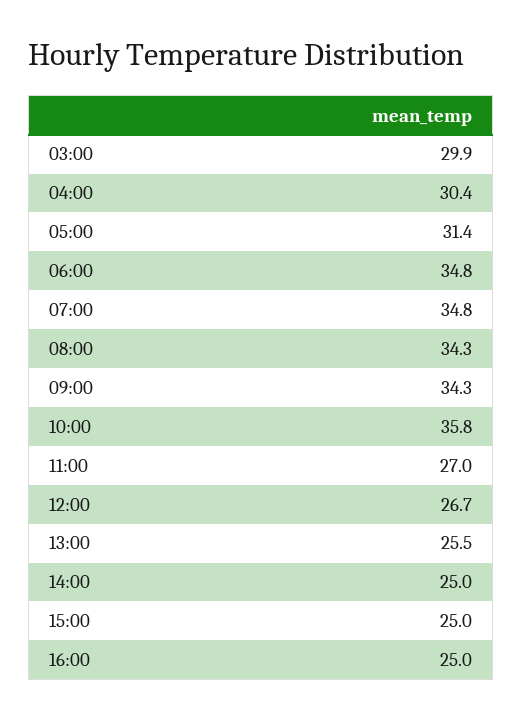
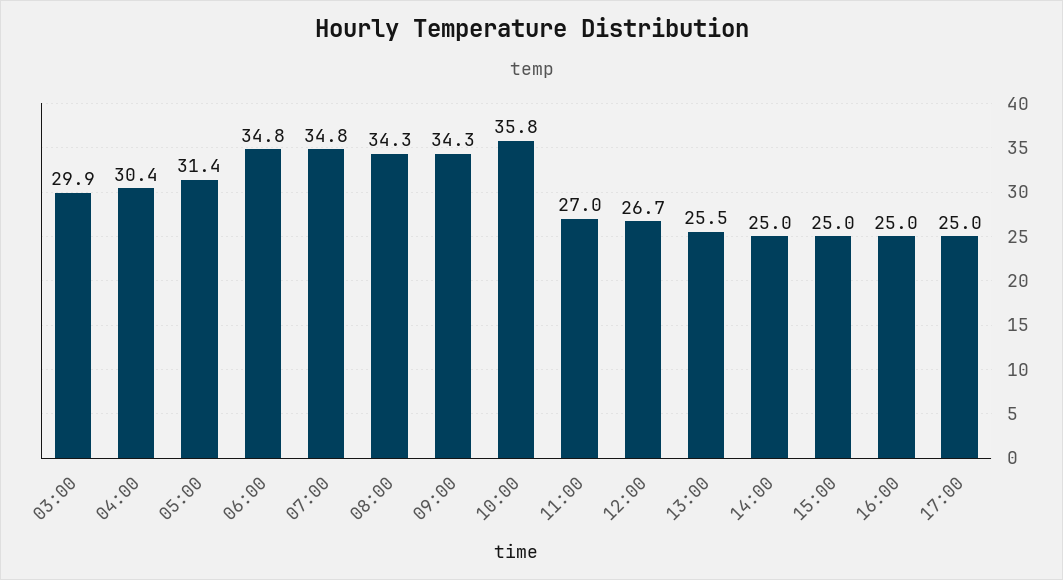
17:00: none -> 25

